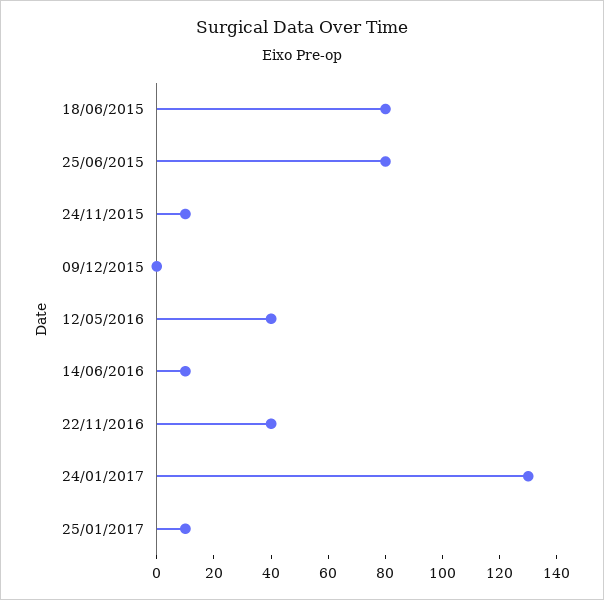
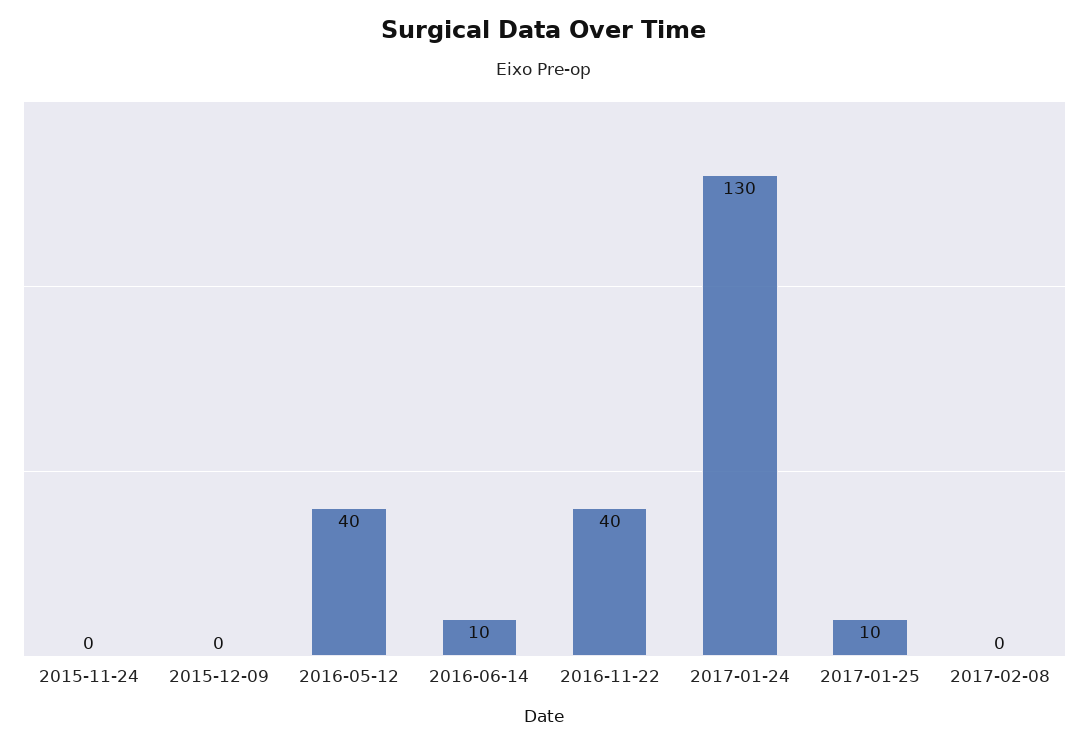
18/06/2015: 80 -> none
25/06/2015: 80 -> none
24/11/2015: 10 -> 0
2017-02-08: none -> 0

